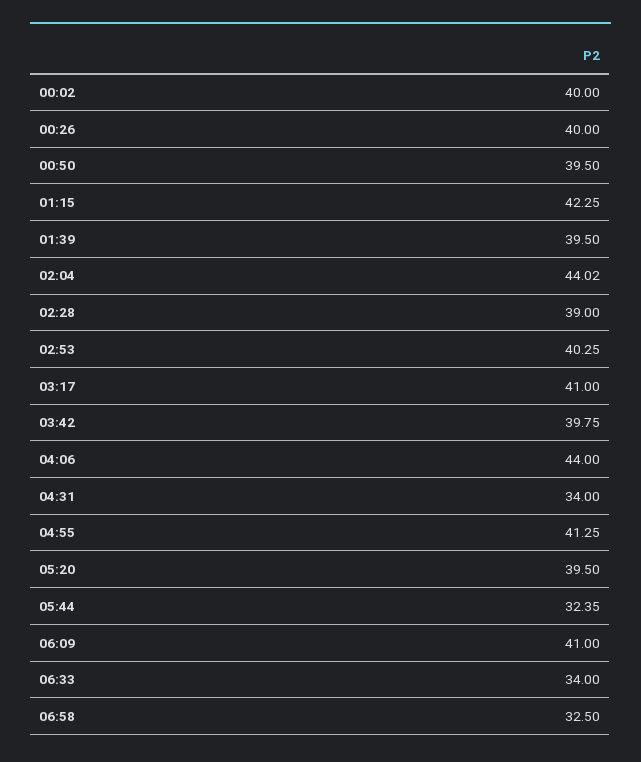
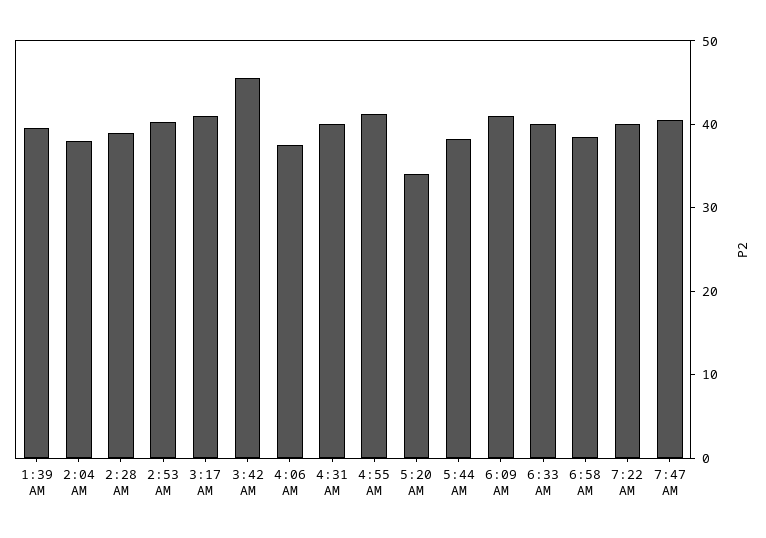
00:02: 40 -> none
00:26: 40 -> none
00:50: 39.5 -> none
01:15: 42.25 -> none
02:04: 44.02 -> 38
03:42: 39.75 -> 46
04:06: 44 -> 38
04:31: 34 -> 40
05:20: 39.5 -> 34
05:44: 32.35 -> 38
06:33: 34 -> 40
06:58: 32.5 -> 38
7:22 AM: none -> 40
7:47 AM: none -> 40

